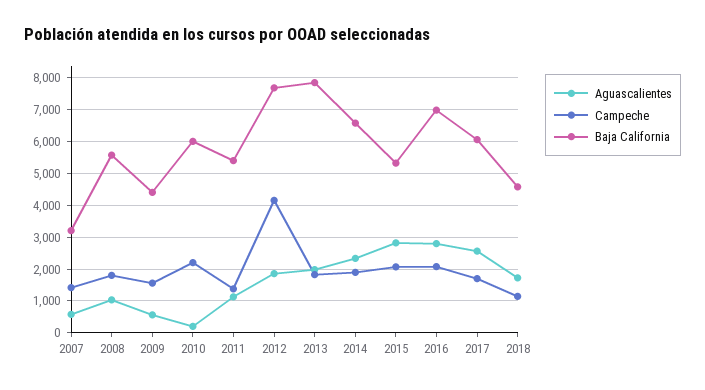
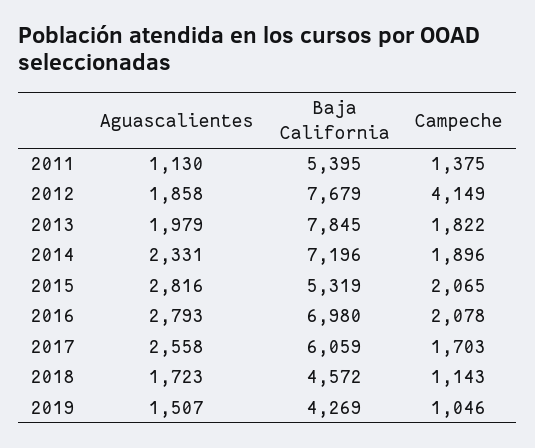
Aguascalientes, 2007: 600 -> none
Campeche, 2007: 1400 -> none
Baja California, 2007: 3200 -> none
Aguascalientes, 2008: 1000 -> none
Campeche, 2008: 1800 -> none
Baja California, 2008: 5600 -> none
Aguascalientes, 2009: 600 -> none
Campeche, 2009: 1600 -> none
Baja California, 2009: 4400 -> none
Aguascalientes, 2010: 200 -> none
Campeche, 2010: 2200 -> none
Baja California, 2010: 6000 -> none
Baja California, 2014: 6600 -> 7196
Aguascalientes, 2019: none -> 1507
Baja California, 2019: none -> 4269
Campeche, 2019: none -> 1046

